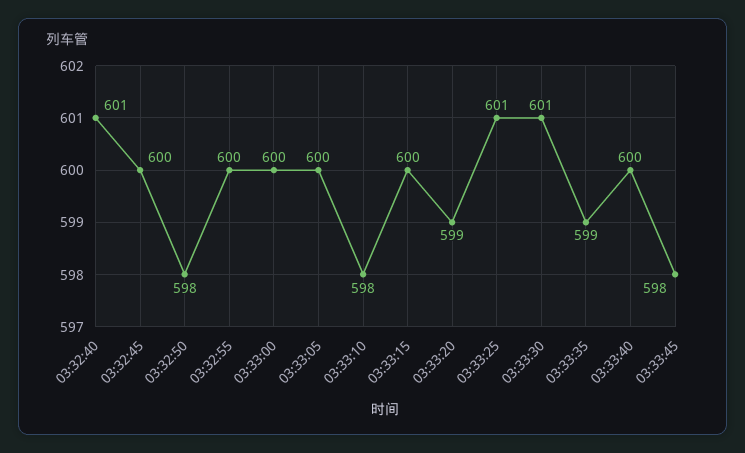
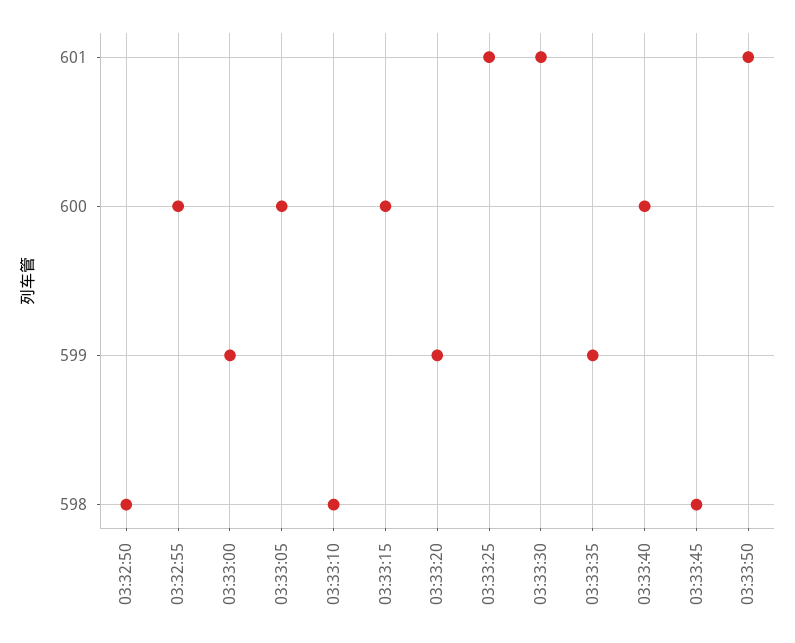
03:32:40: 601 -> none
03:32:45: 600 -> none
03:33:00: 600 -> 599
03:33:50: none -> 601

